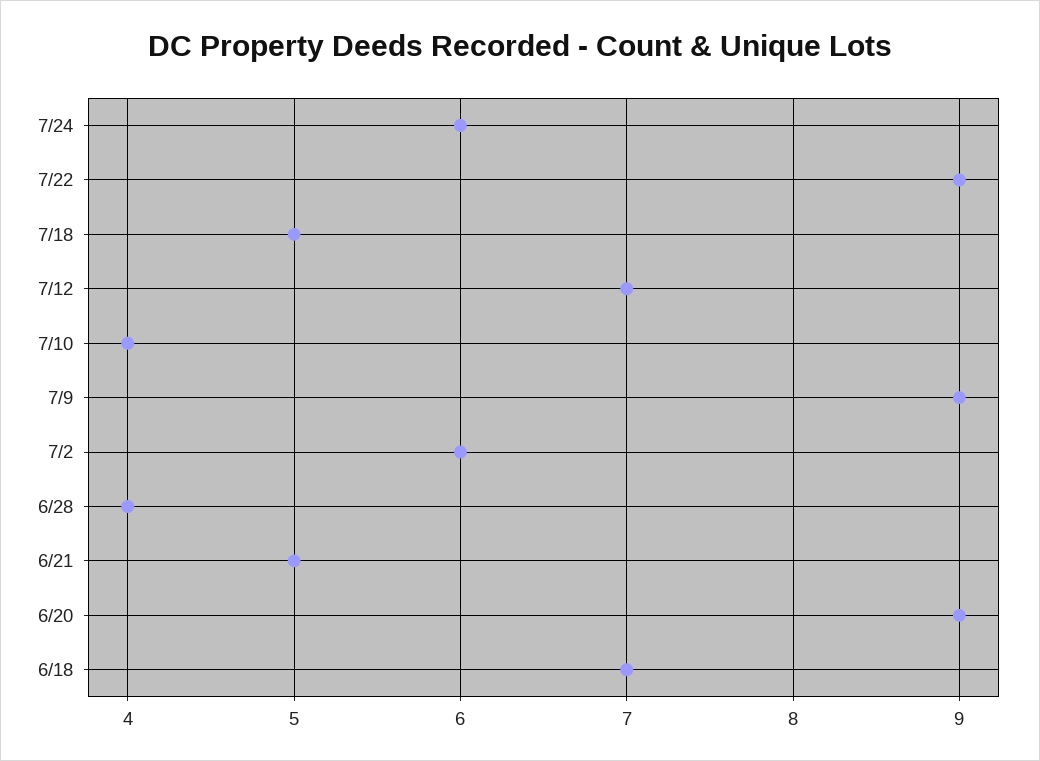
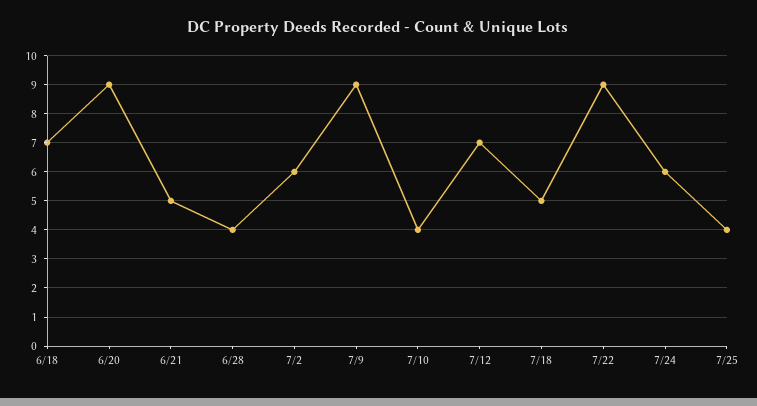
7/25: none -> 4

